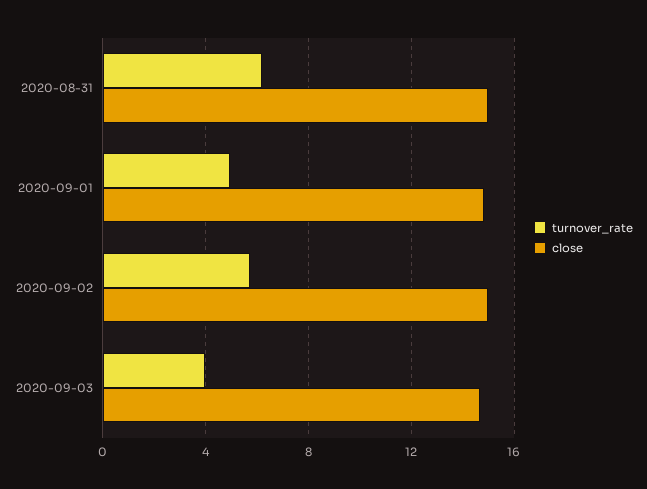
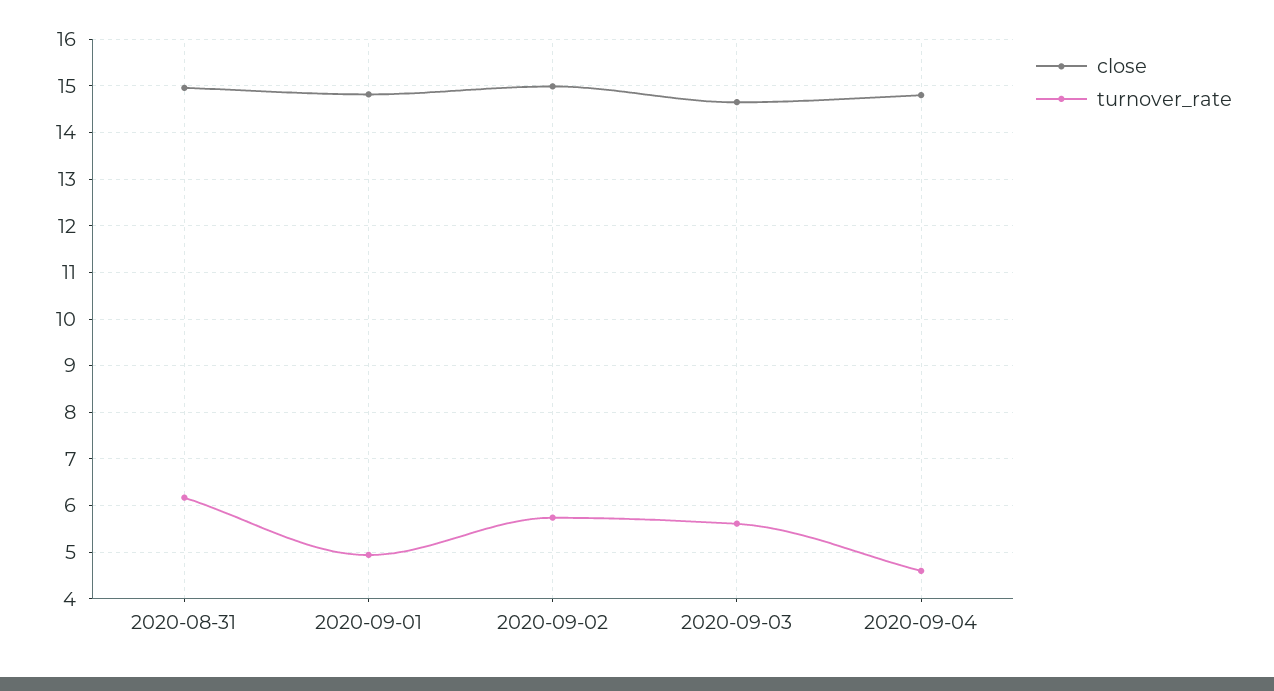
turnover_rate, 2020-09-03: 4 -> 5.6
close, 2020-09-04: none -> 14.8
turnover_rate, 2020-09-04: none -> 4.6

